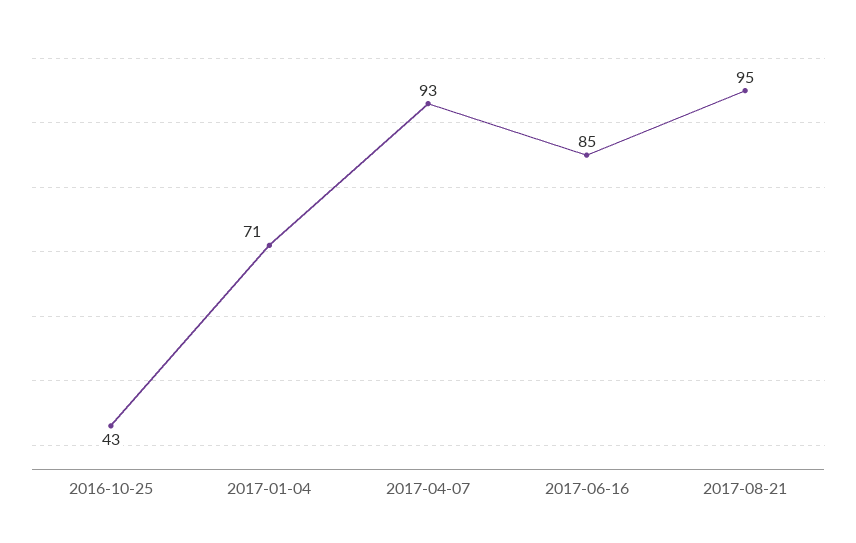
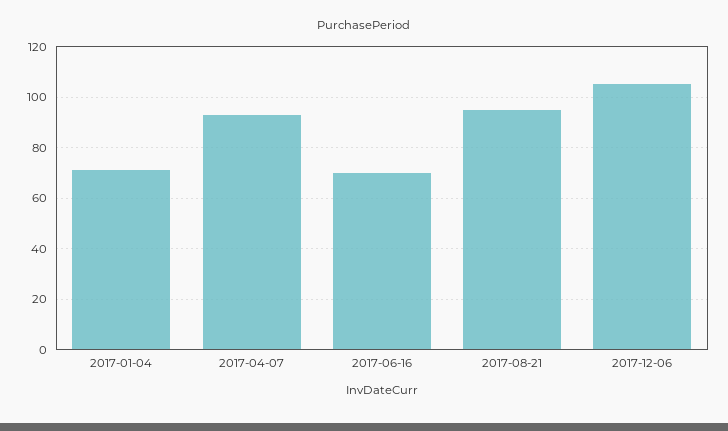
2016-10-25: 43 -> none
2017-06-16: 85 -> 70
2017-12-06: none -> 105

